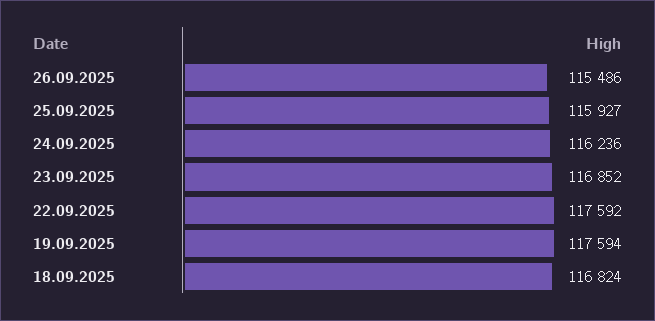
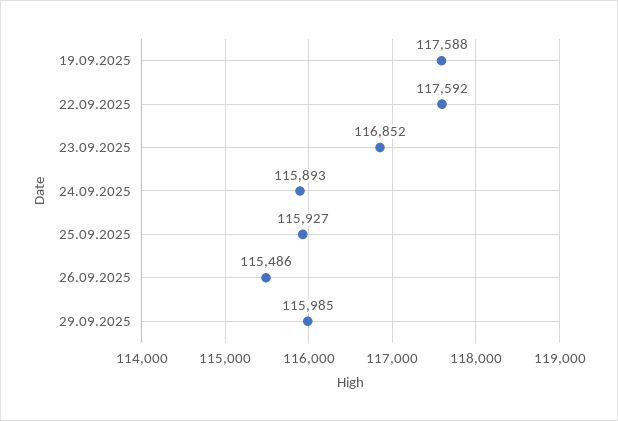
24.09.2025: 116236 -> 115893
19.09.2025: 117594 -> 117588
18.09.2025: 116824 -> none
29.09.2025: none -> 115985

